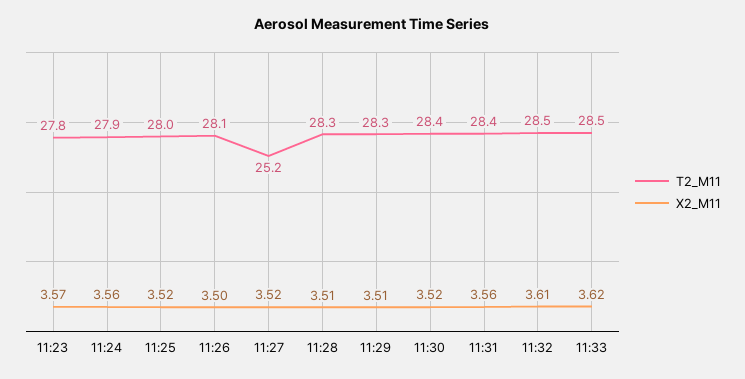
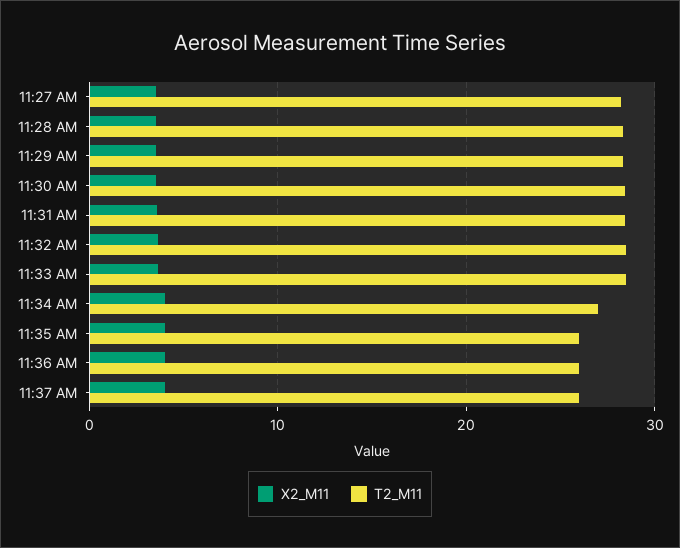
T2_M11, 11:23: 27.8 -> none
X2_M11, 11:23: 3.57 -> none
T2_M11, 11:24: 27.9 -> none
X2_M11, 11:24: 3.56 -> none
T2_M11, 11:25: 28 -> none
X2_M11, 11:25: 3.52 -> none
T2_M11, 11:26: 28.1 -> none
X2_M11, 11:26: 3.5 -> none
T2_M11, 11:27: 25.2 -> 28
X2_M11, 11:34 AM: none -> 4
T2_M11, 11:34 AM: none -> 27
X2_M11, 11:35 AM: none -> 4
T2_M11, 11:35 AM: none -> 26
X2_M11, 11:36 AM: none -> 4
T2_M11, 11:36 AM: none -> 26
X2_M11, 11:37 AM: none -> 4
T2_M11, 11:37 AM: none -> 26

